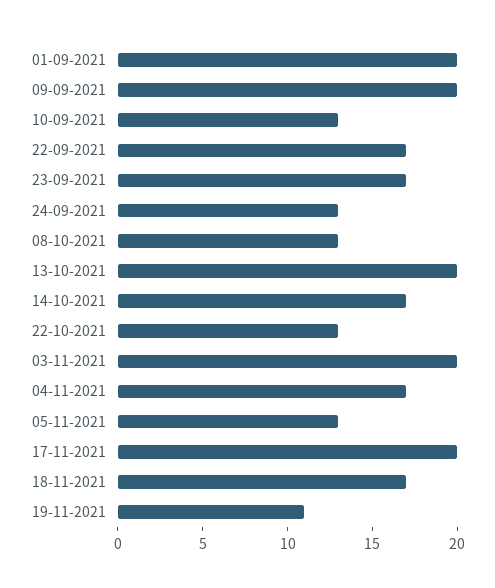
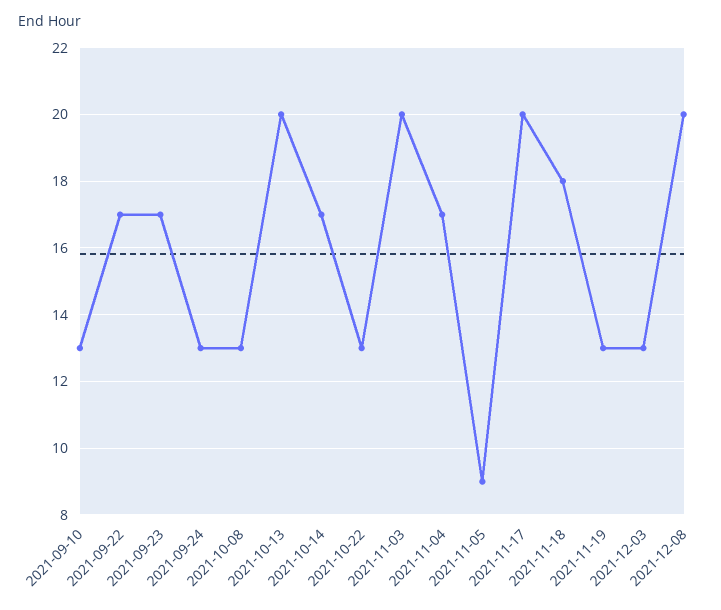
01-09-2021: 20 -> none
09-09-2021: 20 -> none
05-11-2021: 13 -> 9
18-11-2021: 17 -> 18
19-11-2021: 11 -> 13
2021-12-03: none -> 13
2021-12-08: none -> 20

